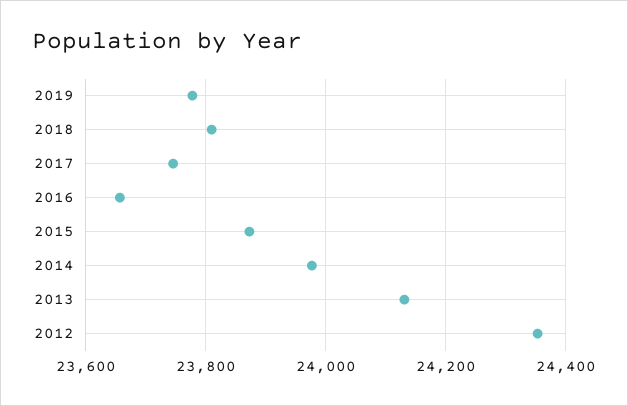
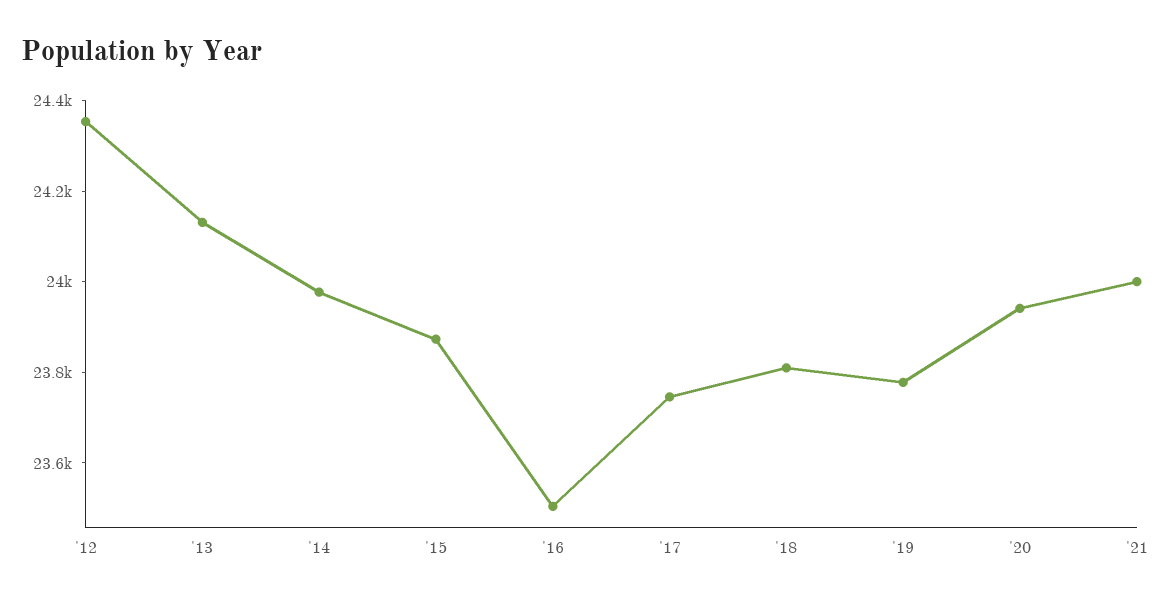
2016: 23660 -> 23500
'20: none -> 23950
'21: none -> 24000

